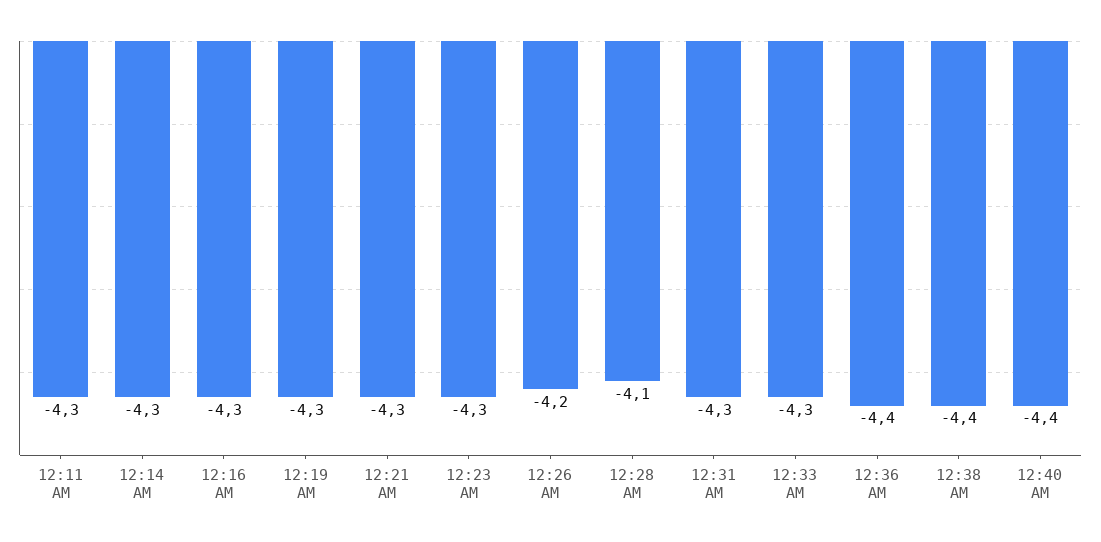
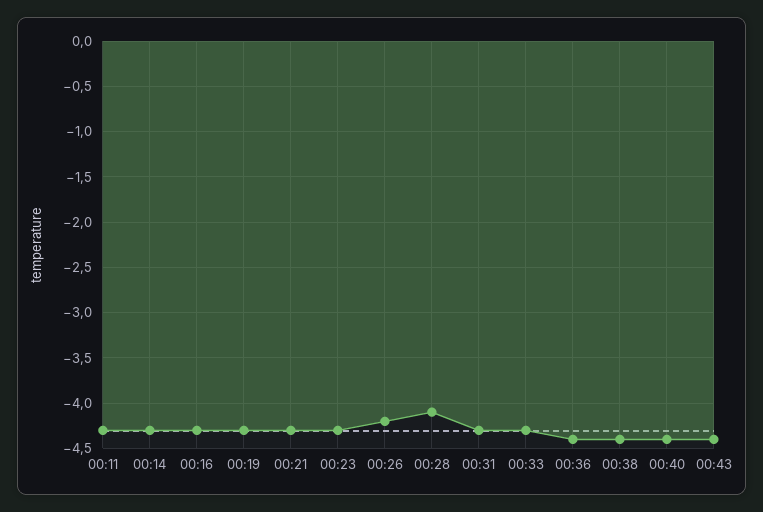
00:43: none -> -4.4

